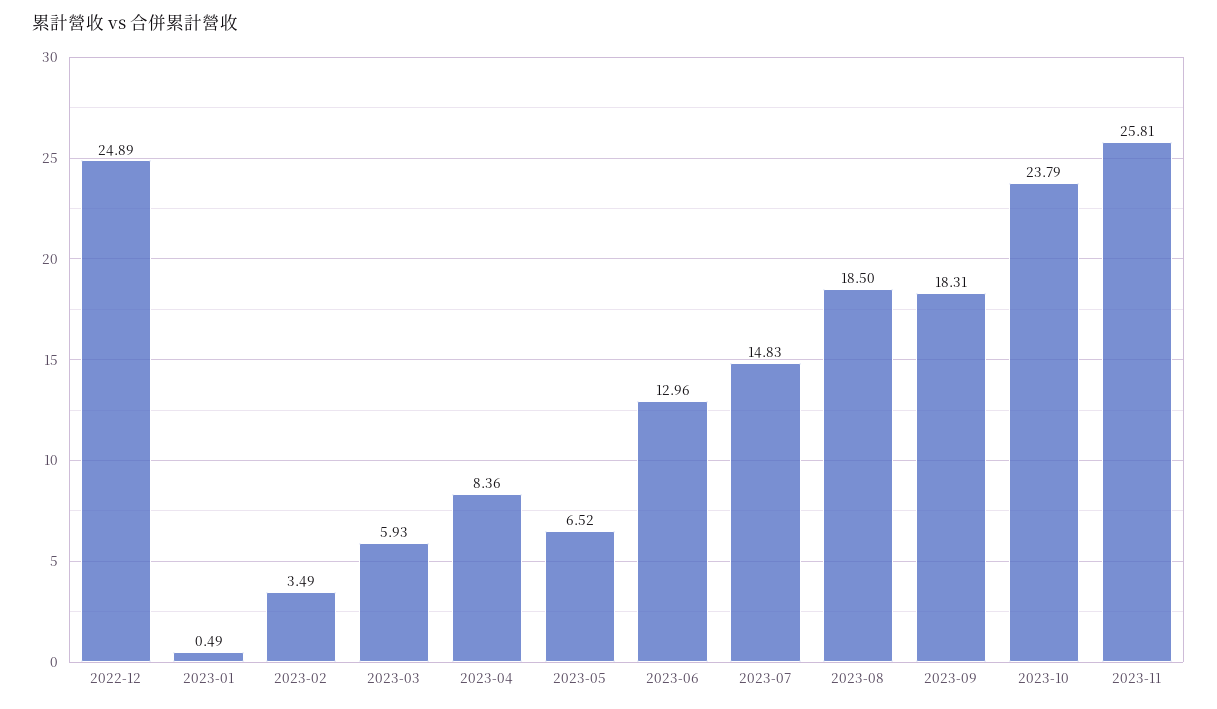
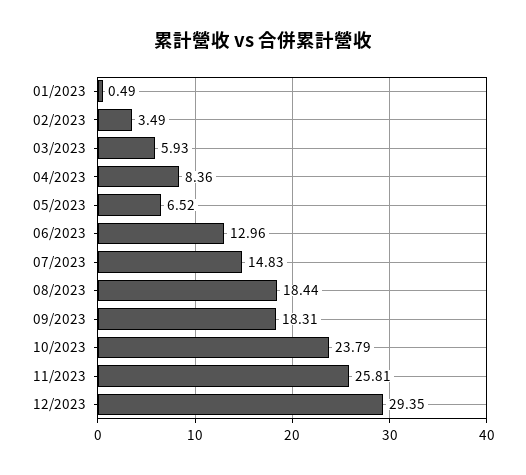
2022-12: 24.89 -> none
2023-08: 18.5 -> 18.44
12/2023: none -> 29.35

